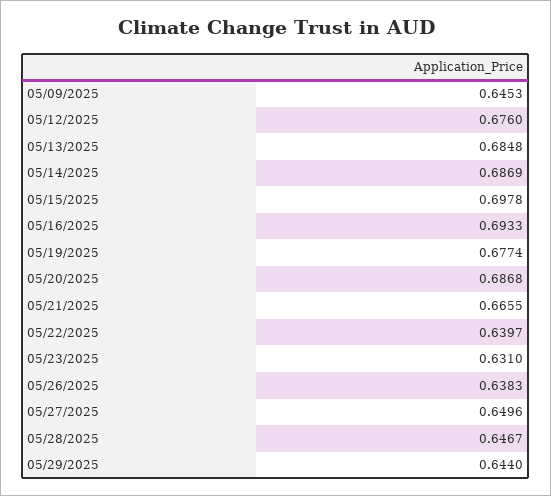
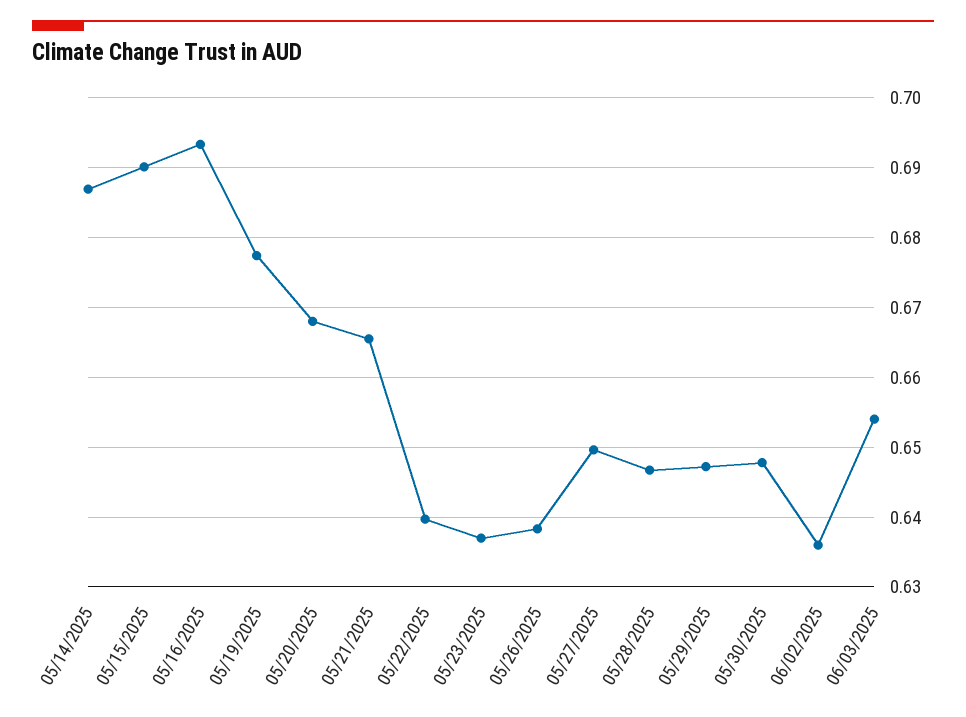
05/09/2025: 0.6453 -> none
05/12/2025: 0.676 -> none
05/13/2025: 0.6848 -> none
05/15/2025: 0.6978 -> 0.69
05/20/2025: 0.6868 -> 0.668
05/23/2025: 0.631 -> 0.637
05/29/2025: 0.644 -> 0.647
05/30/2025: none -> 0.648
06/02/2025: none -> 0.636
06/03/2025: none -> 0.654

